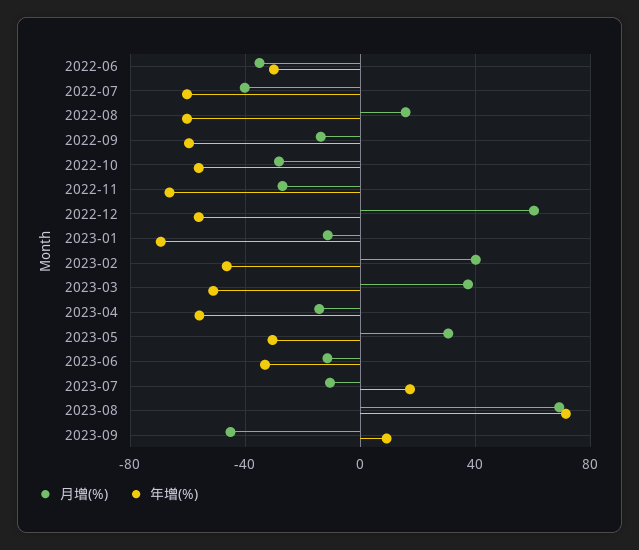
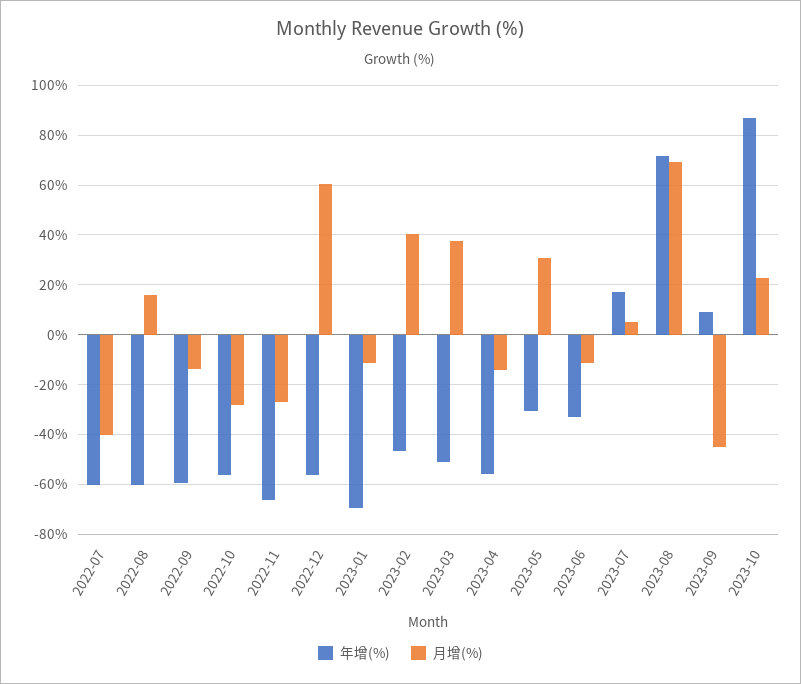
月增(%), 2022-06: -35 -> none
年增(%), 2022-06: -30 -> none
月增(%), 2023-07: -10 -> 5
年增(%), 2023-10: none -> 87.5
月增(%), 2023-10: none -> 22.5

